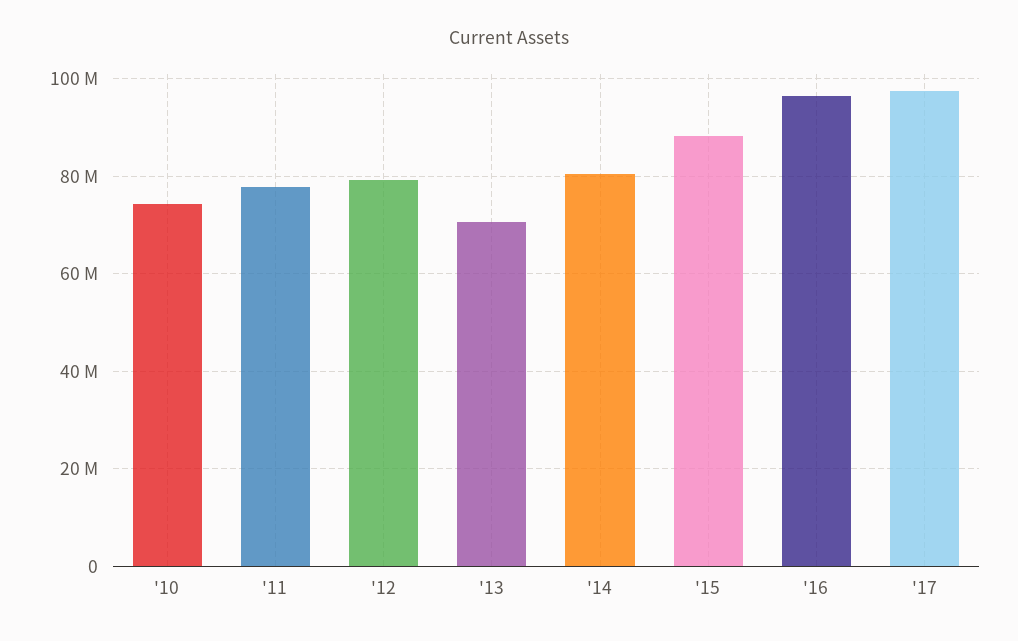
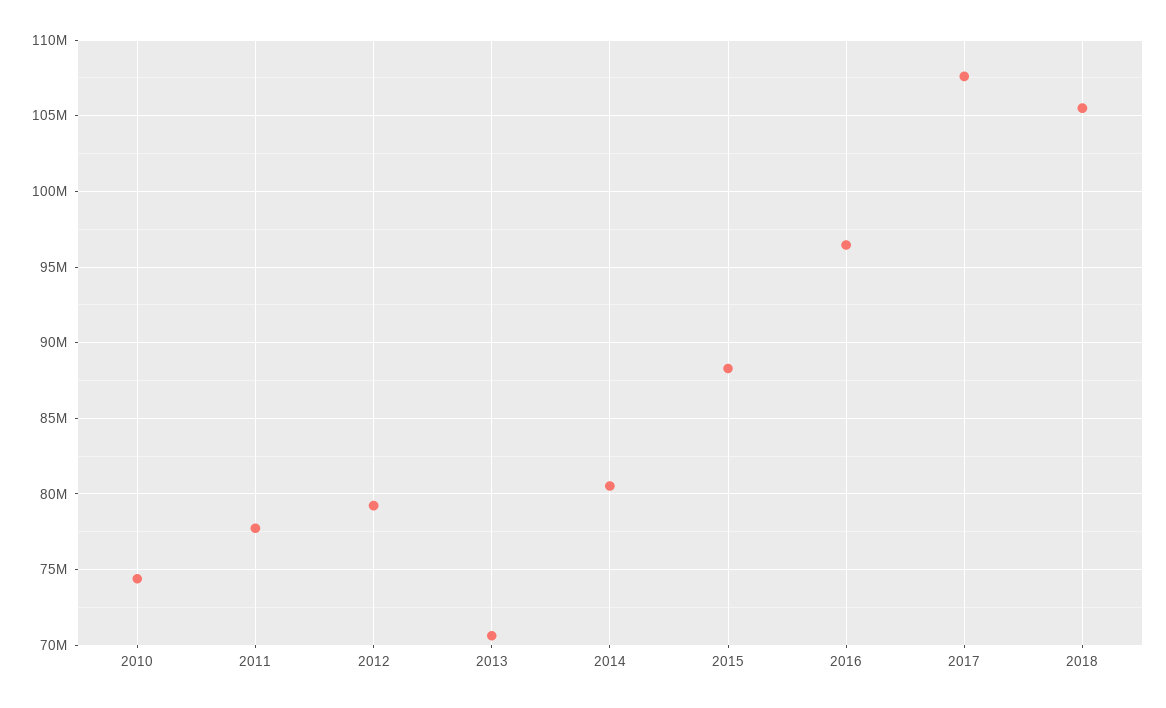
'17: 98000000 -> 107500000
2018: none -> 105500000

